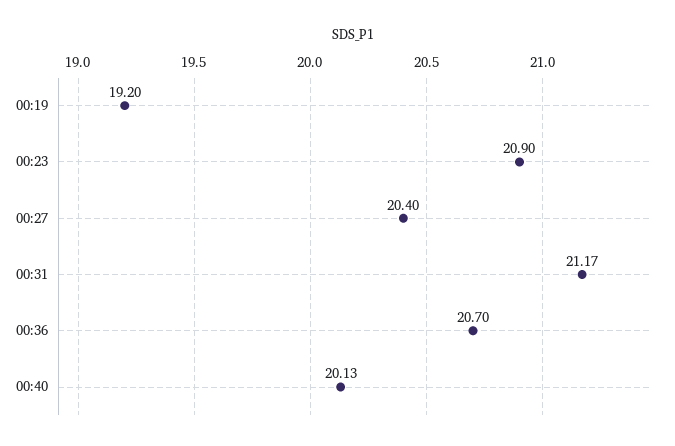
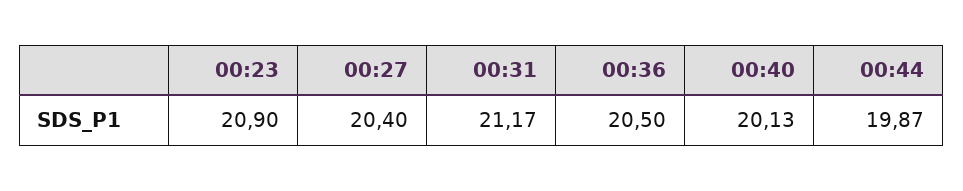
00:19: 19.2 -> none
00:36: 20.7 -> 20.5
00:44: none -> 19.87

